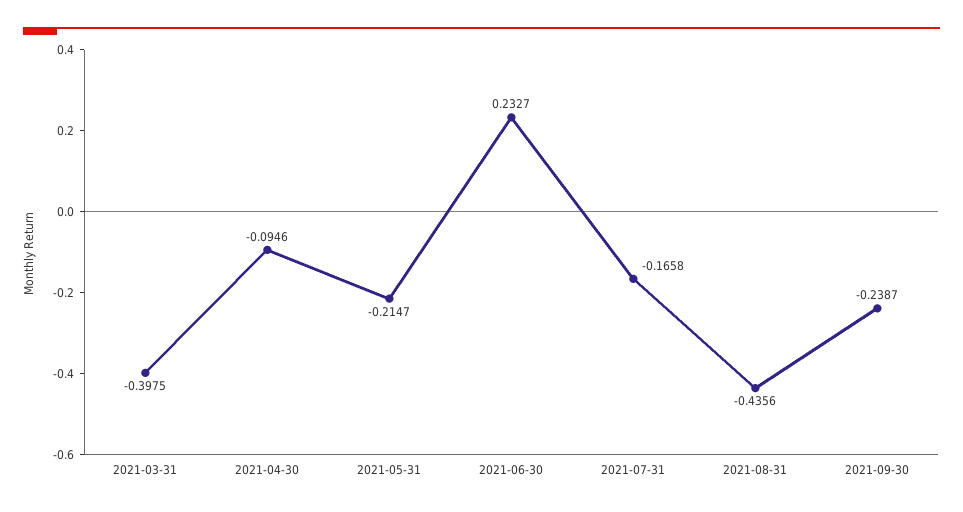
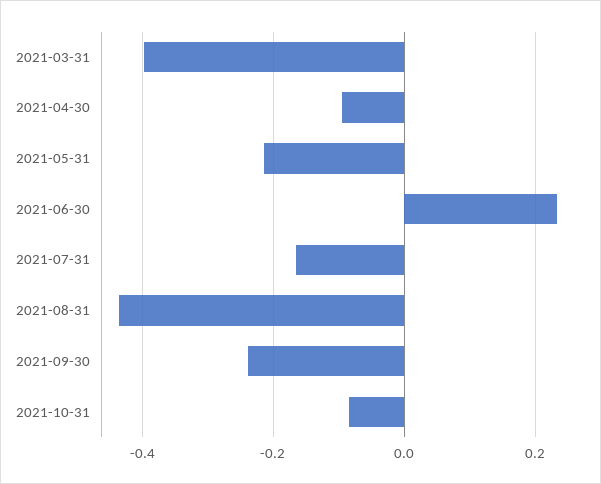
2021-10-31: none -> -0.08

